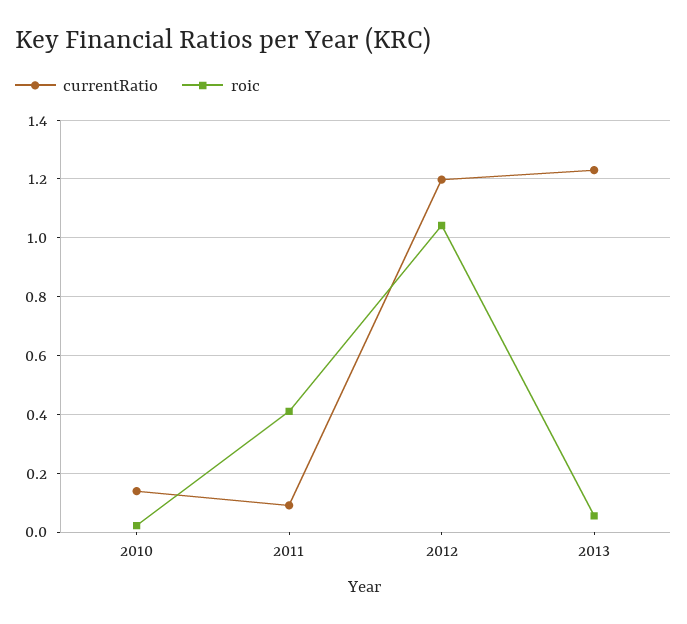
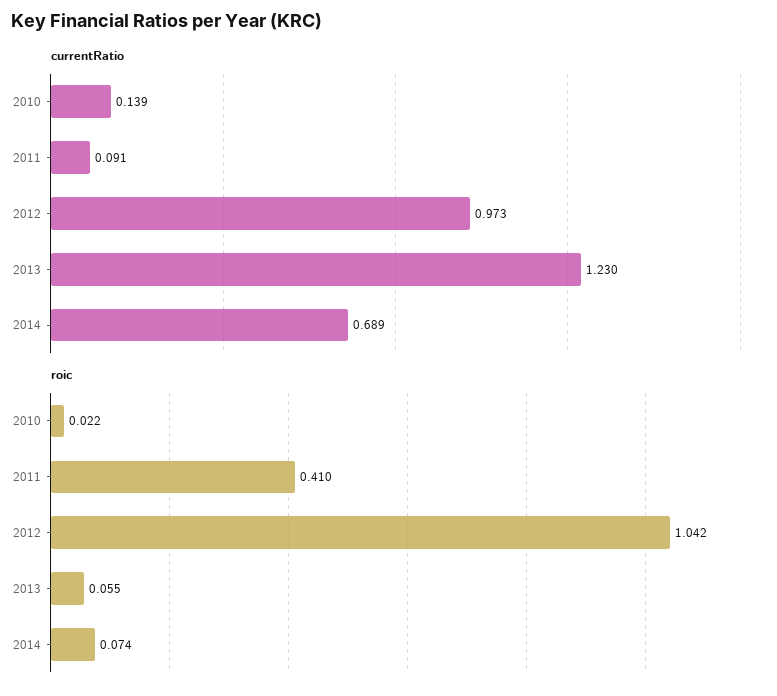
currentRatio, 2012: 1.2 -> 0.973
currentRatio, 2014: none -> 0.689
roic, 2014: none -> 0.074

